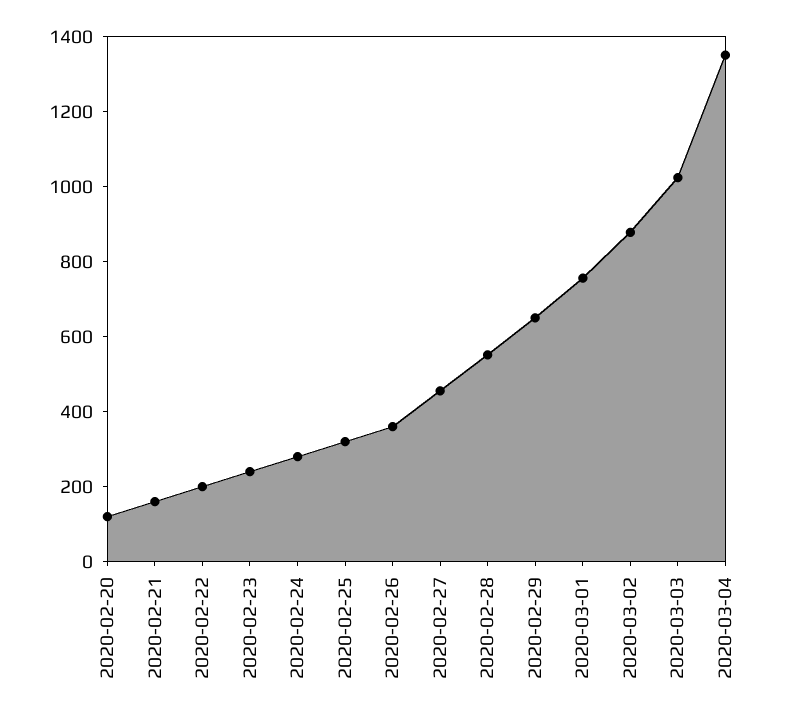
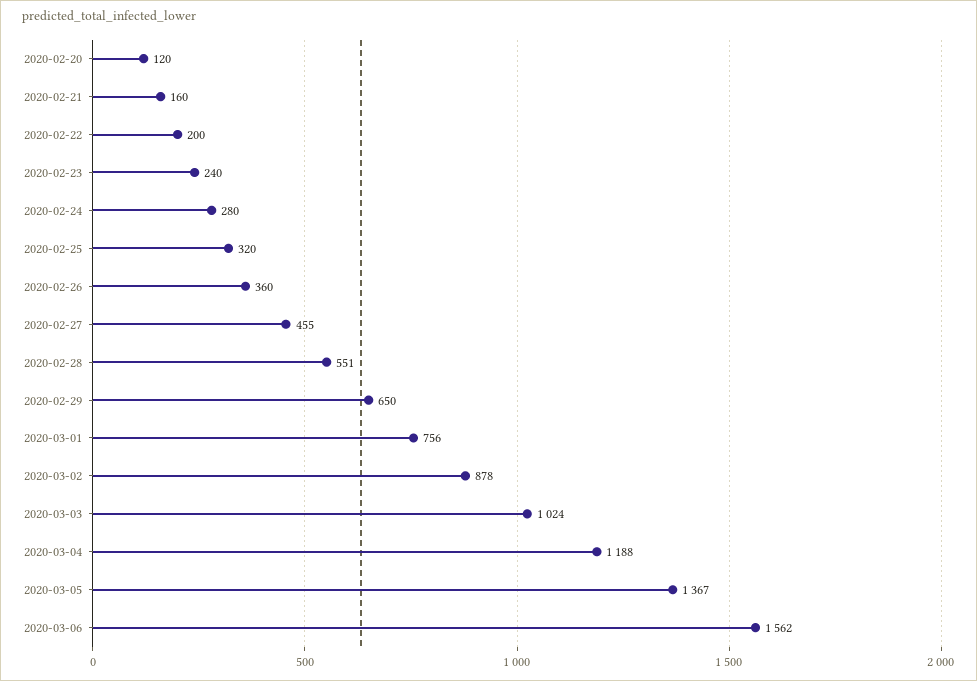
2020-03-04: 1350 -> 1188
2020-03-05: none -> 1367
2020-03-06: none -> 1562

